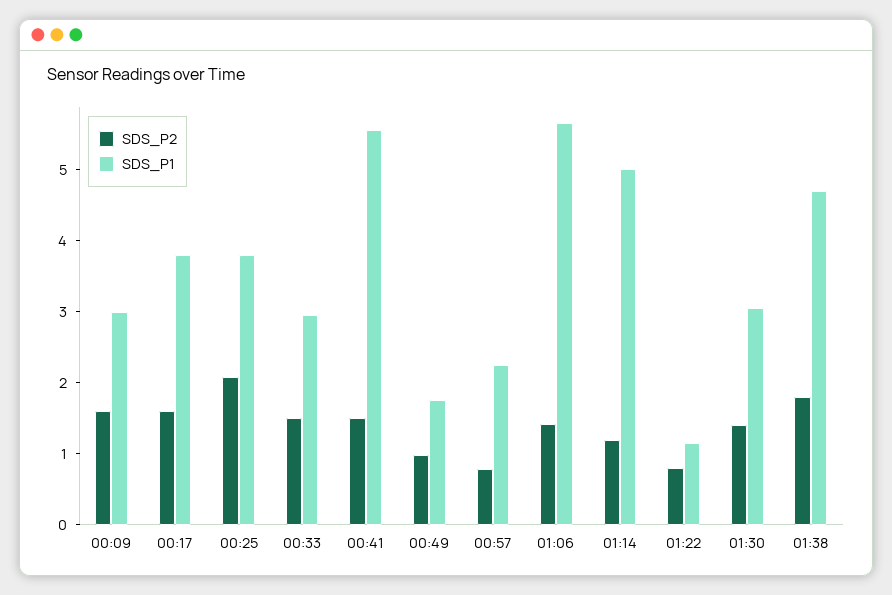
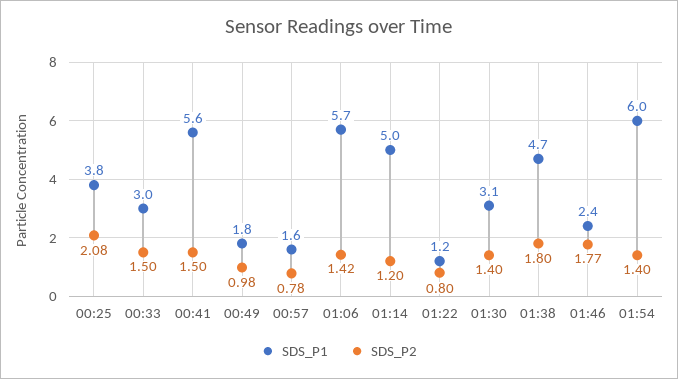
SDS_P2, 00:09: 1.6 -> none
SDS_P1, 00:09: 3 -> none
SDS_P2, 00:17: 1.6 -> none
SDS_P1, 00:17: 3.8 -> none
SDS_P1, 00:57: 2.2 -> 1.6
SDS_P1, 01:46: none -> 2.4
SDS_P2, 01:46: none -> 1.77
SDS_P1, 01:54: none -> 6
SDS_P2, 01:54: none -> 1.4

